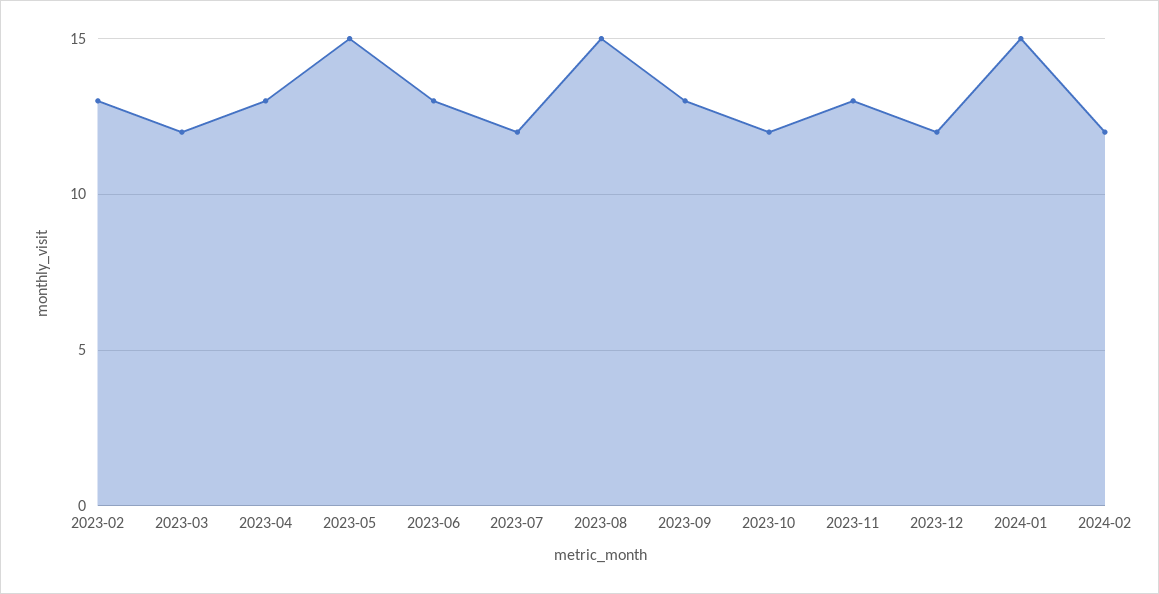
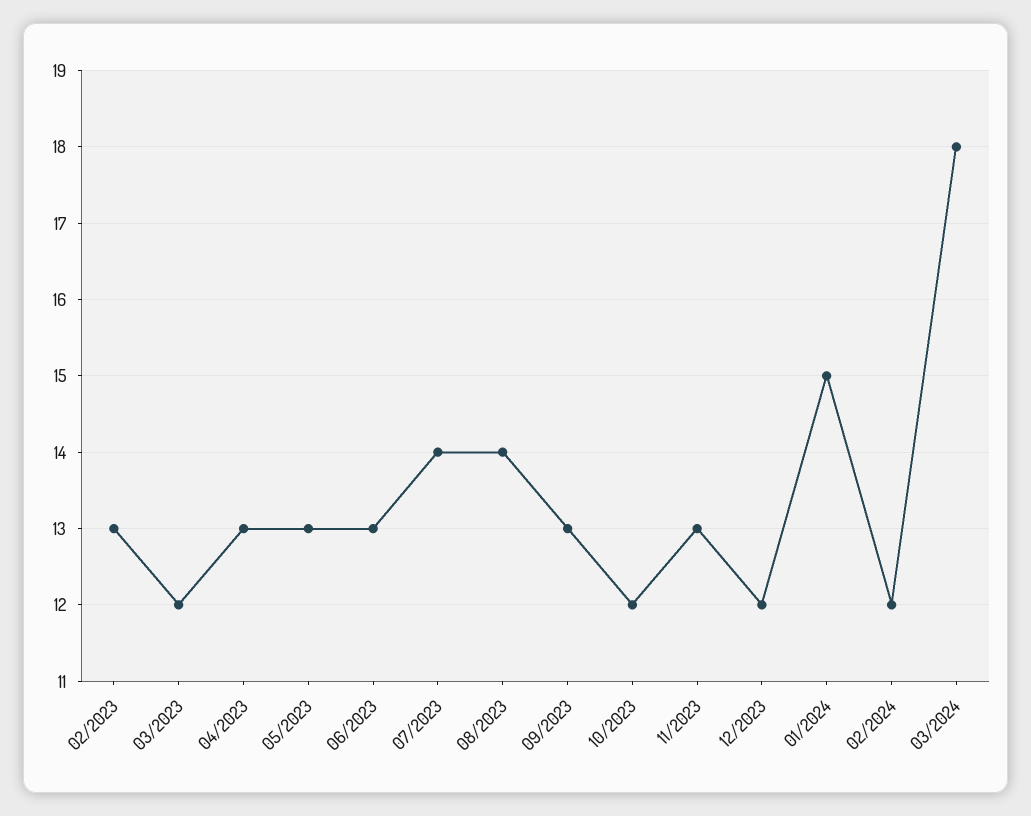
2023-05: 15 -> 13
2023-07: 12 -> 14
2023-08: 15 -> 14
03/2024: none -> 18

